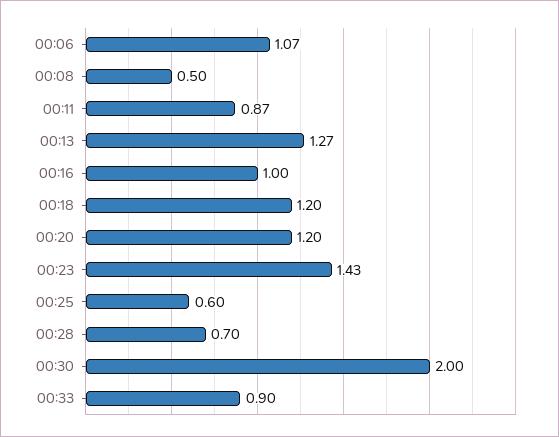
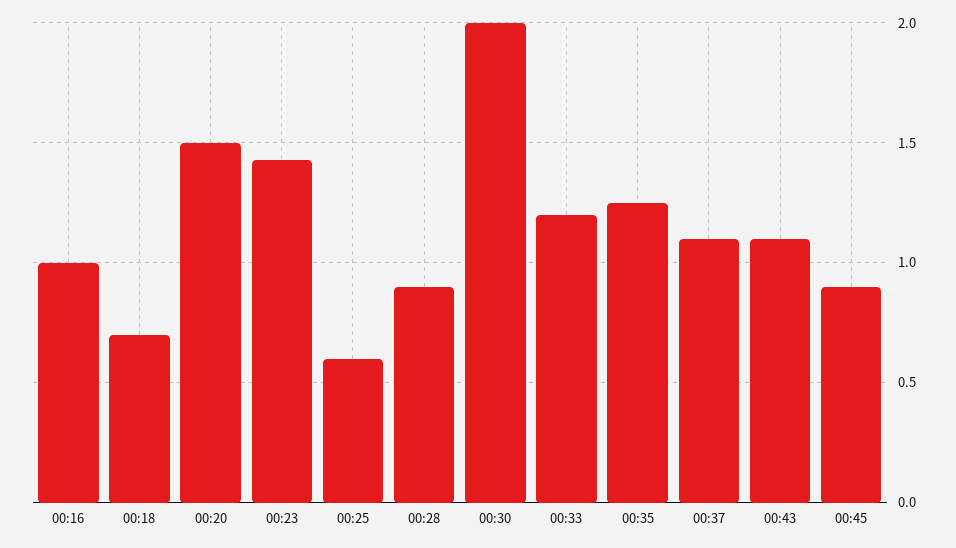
00:06: 1.07 -> none
00:08: 0.5 -> none
00:11: 0.87 -> none
00:13: 1.27 -> none
00:18: 1.2 -> 0.7
00:20: 1.2 -> 1.5
00:28: 0.7 -> 0.9
00:33: 0.9 -> 1.2
00:35: none -> 1.25
00:37: none -> 1.1
00:43: none -> 1.1
00:45: none -> 0.9

